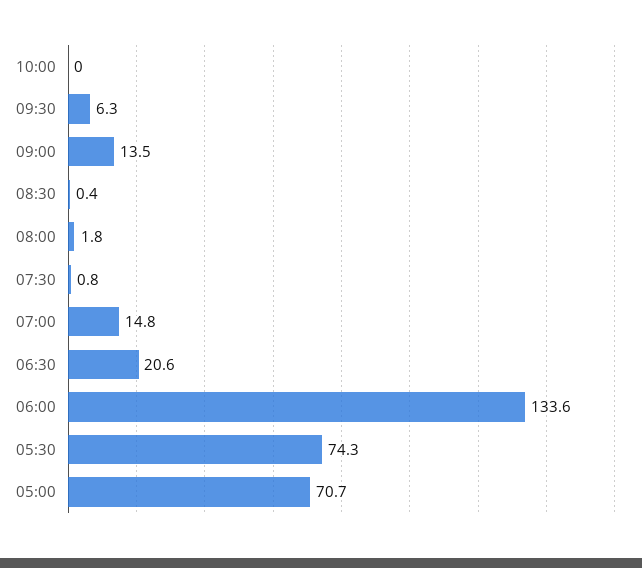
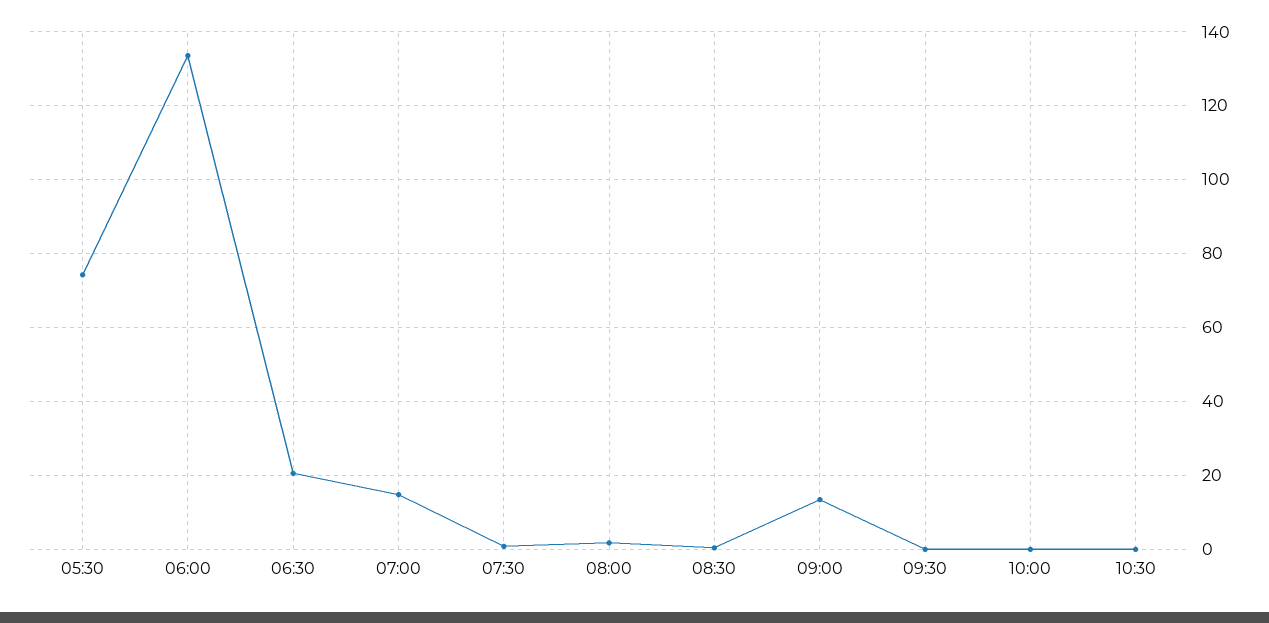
09:30: 6.3 -> 0
05:00: 70.7 -> none
10:30: none -> 0

